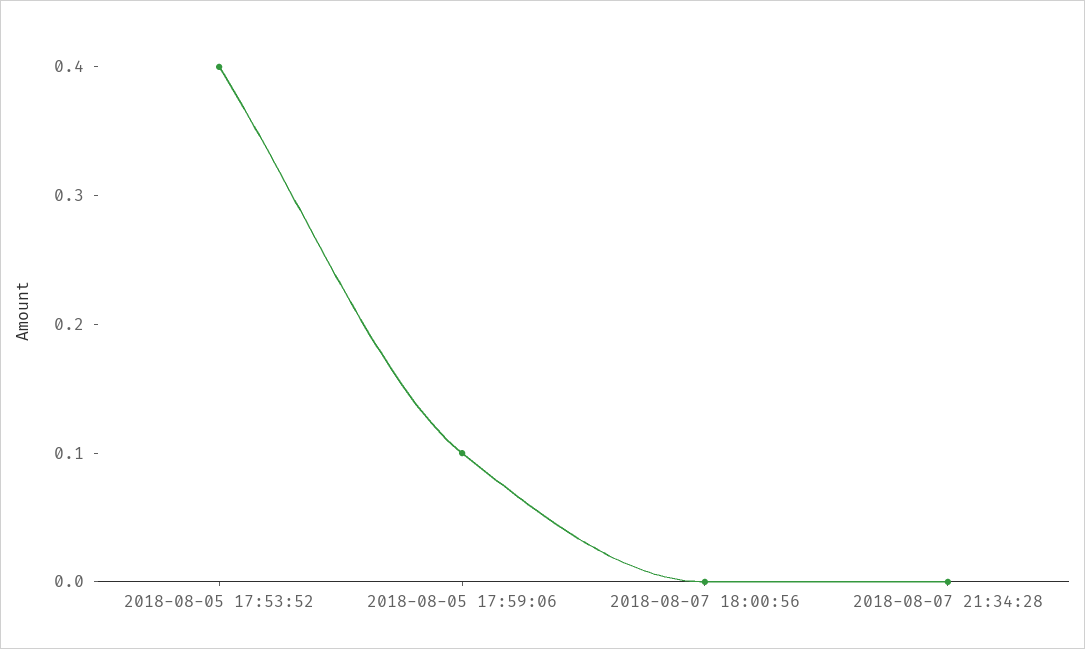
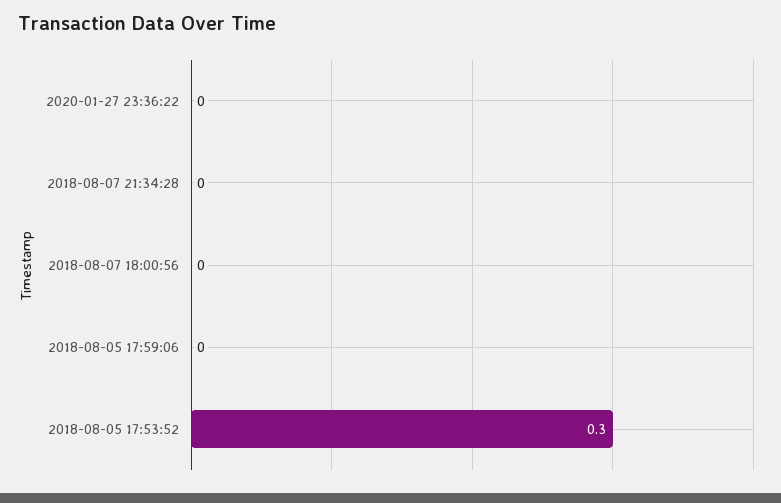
2018-08-05 17:53:52: 0.4 -> 0.3
2018-08-05 17:59:06: 0.1 -> 0
2020-01-27 23:36:22: none -> 0

